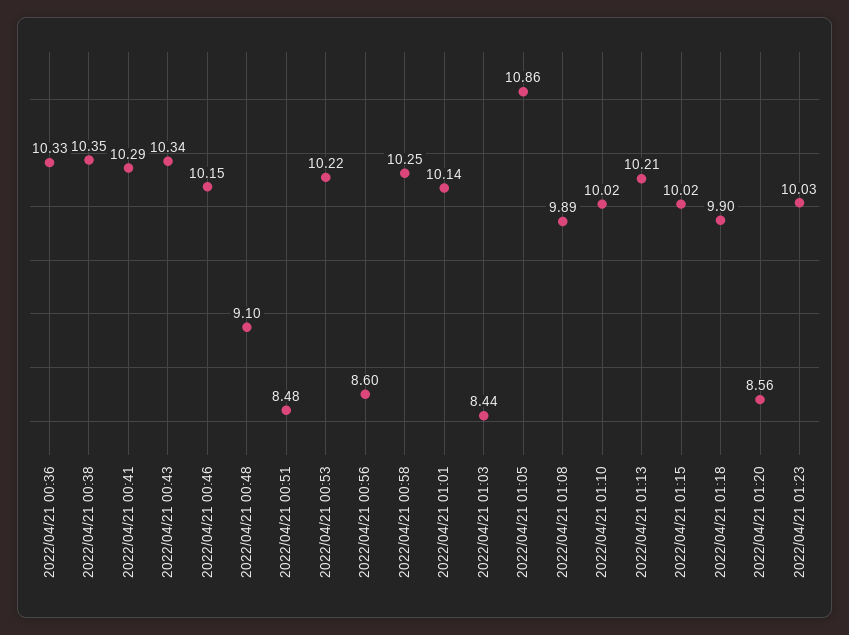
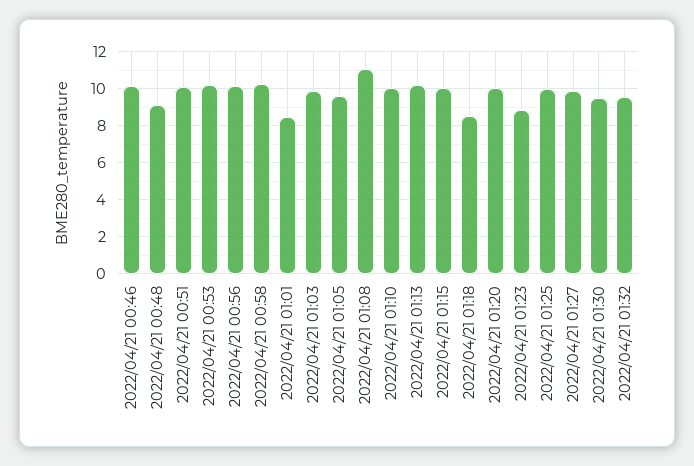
2022/04/21 00:36: 10.33 -> none
2022/04/21 00:38: 10.35 -> none
2022/04/21 00:41: 10.29 -> none
2022/04/21 00:43: 10.34 -> none
2022/04/21 00:51: 8.48 -> 10
2022/04/21 00:56: 8.6 -> 10
2022/04/21 01:01: 10.14 -> 8.5
2022/04/21 01:03: 8.44 -> 10
2022/04/21 01:05: 10.86 -> 9.5
2022/04/21 01:08: 9.89 -> 11
2022/04/21 01:18: 9.9 -> 8.5
2022/04/21 01:20: 8.56 -> 10
2022/04/21 01:23: 10.03 -> 9
2022/04/21 01:25: none -> 10
2022/04/21 01:27: none -> 10
2022/04/21 01:30: none -> 9.5
2022/04/21 01:32: none -> 9.5

